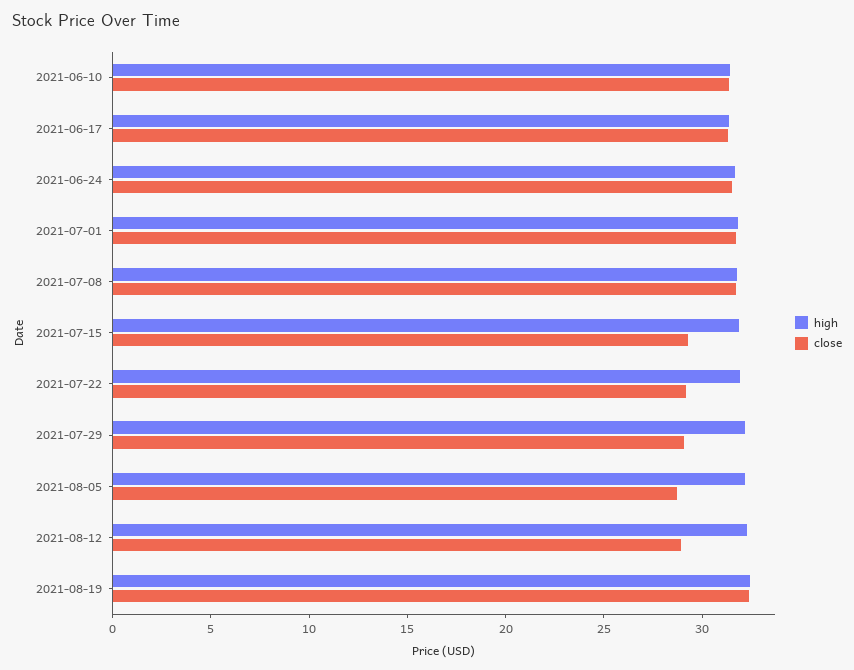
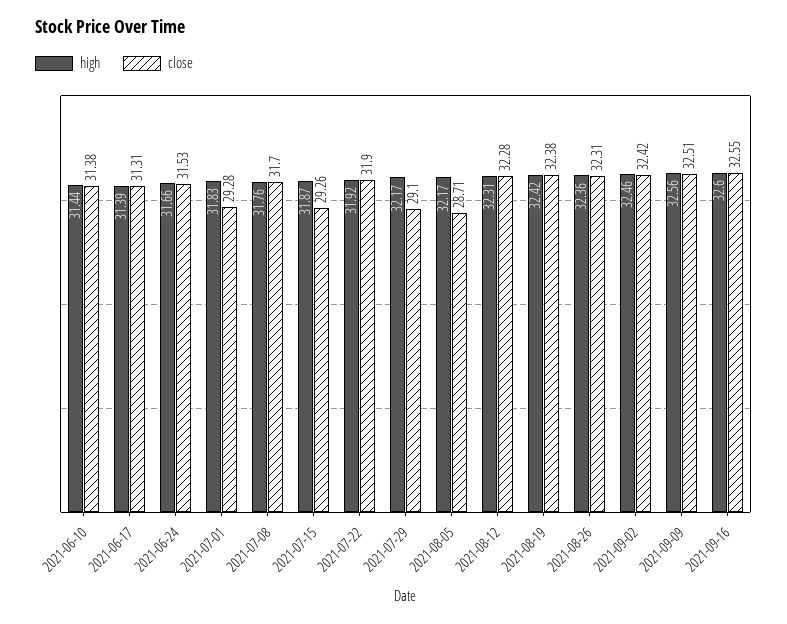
close, 2021-07-01: 32 -> 29.28
close, 2021-07-22: 29 -> 31.9
close, 2021-08-12: 29 -> 32.28
high, 2021-08-26: none -> 32.36
close, 2021-08-26: none -> 32.31
high, 2021-09-02: none -> 32.46
close, 2021-09-02: none -> 32.42
high, 2021-09-09: none -> 32.56
close, 2021-09-09: none -> 32.51
high, 2021-09-16: none -> 32.6
close, 2021-09-16: none -> 32.55

